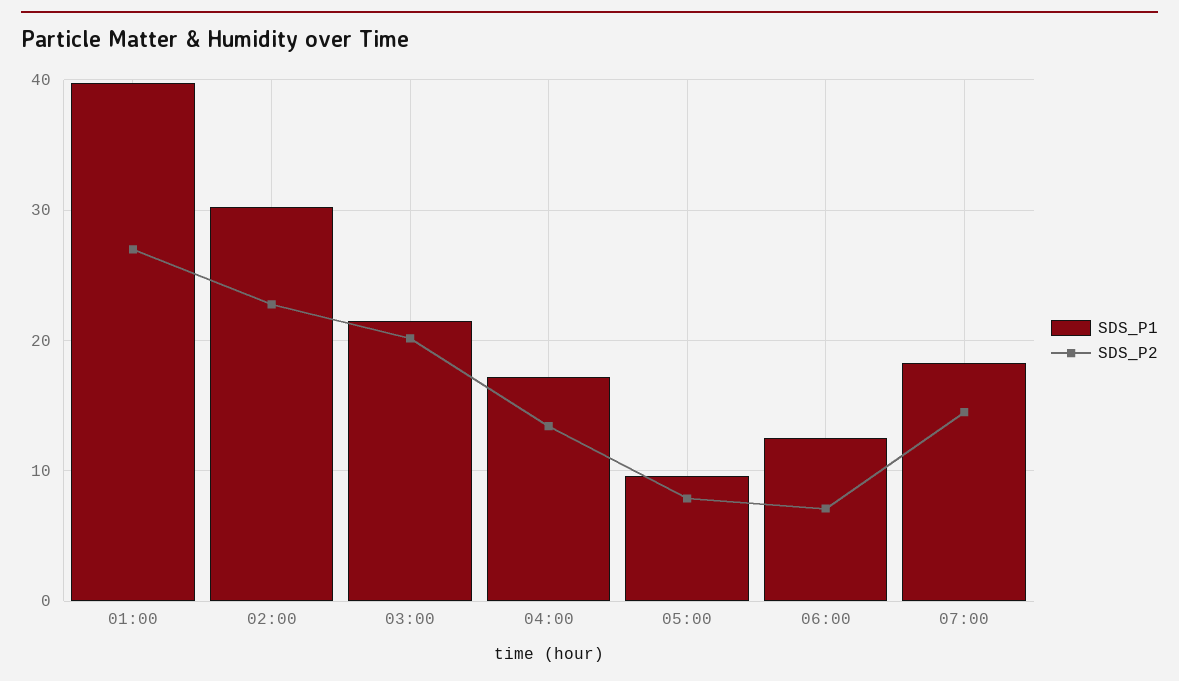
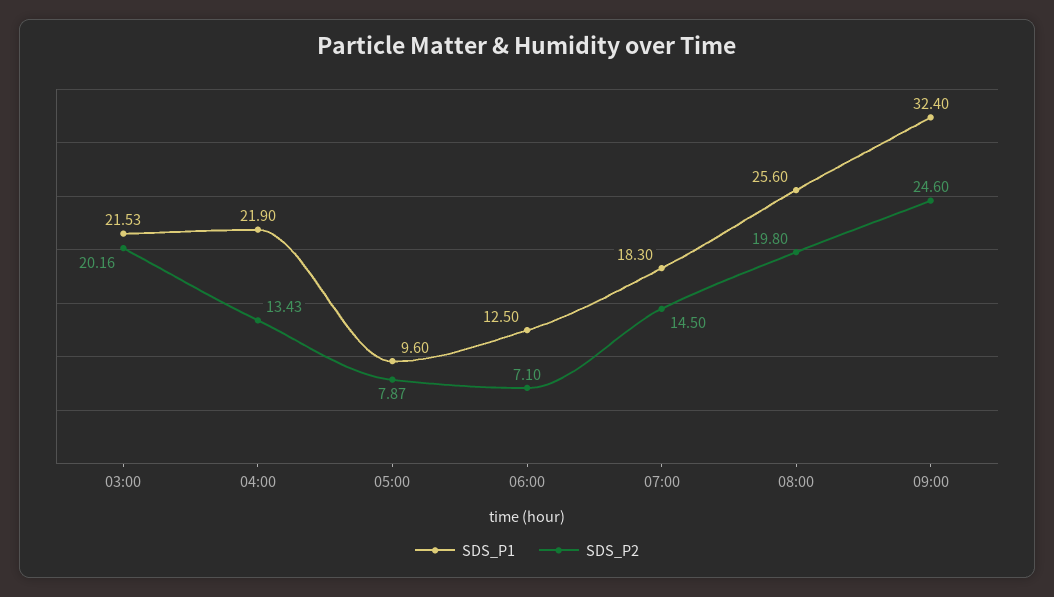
SDS_P1, 01:00: 40 -> none
SDS_P2, 01:00: 27 -> none
SDS_P1, 02:00: 30 -> none
SDS_P2, 02:00: 23 -> none
SDS_P1, 04:00: 17 -> 21.9
SDS_P1, 08:00: none -> 25.6
SDS_P2, 08:00: none -> 19.8
SDS_P1, 09:00: none -> 32.4
SDS_P2, 09:00: none -> 24.6

